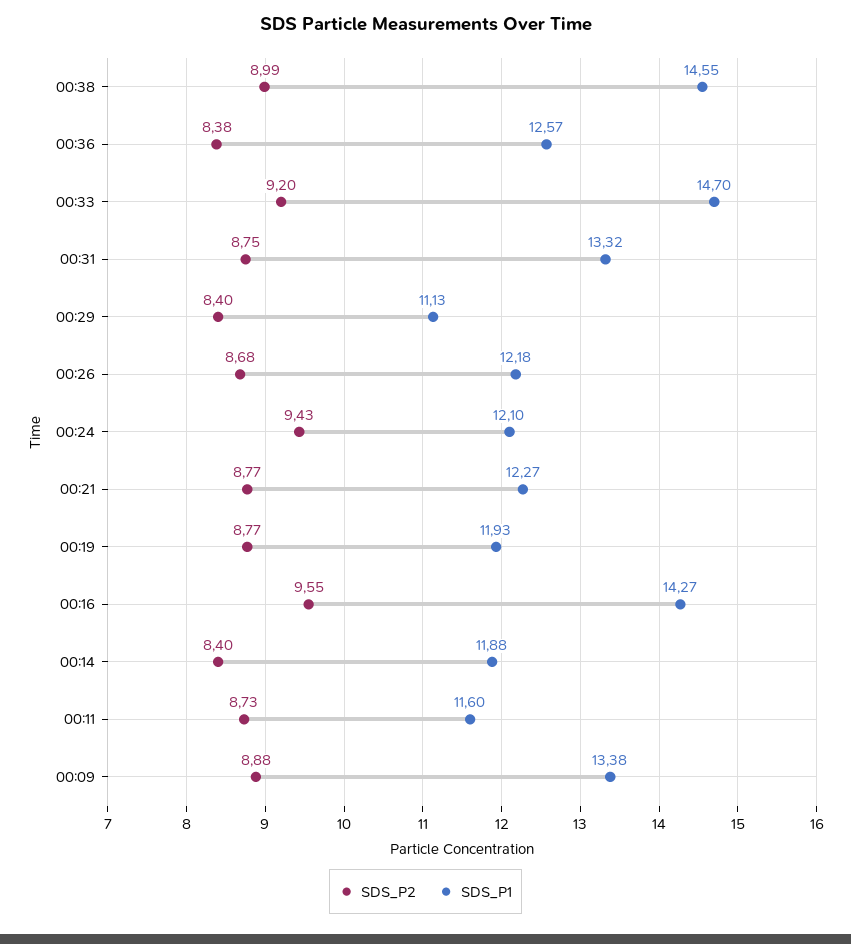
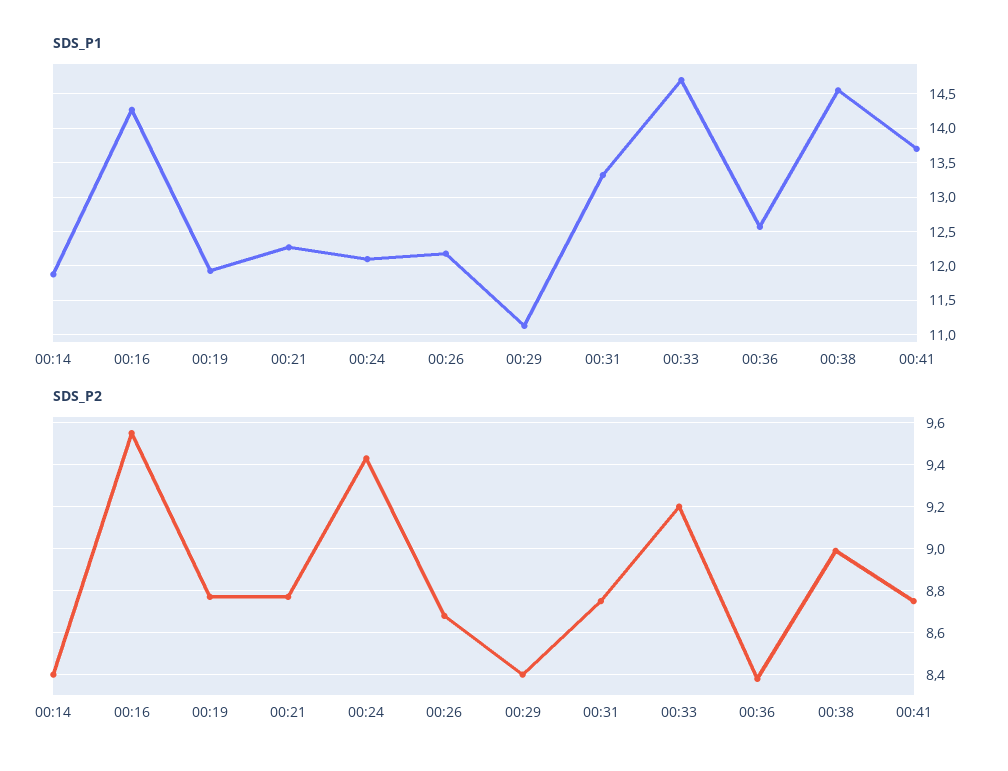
SDS_P2, 00:11: 8.73 -> none
SDS_P1, 00:11: 11.6 -> none
SDS_P2, 00:09: 8.88 -> none
SDS_P1, 00:09: 13.38 -> none
SDS_P1, 00:41: none -> 13.7
SDS_P2, 00:41: none -> 8.75

